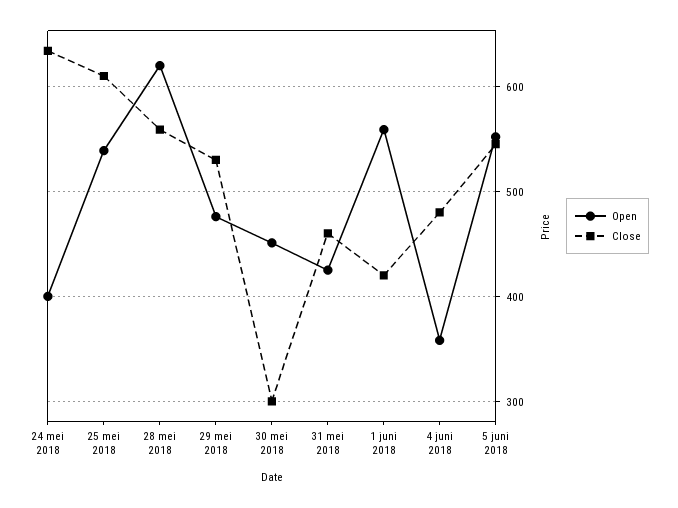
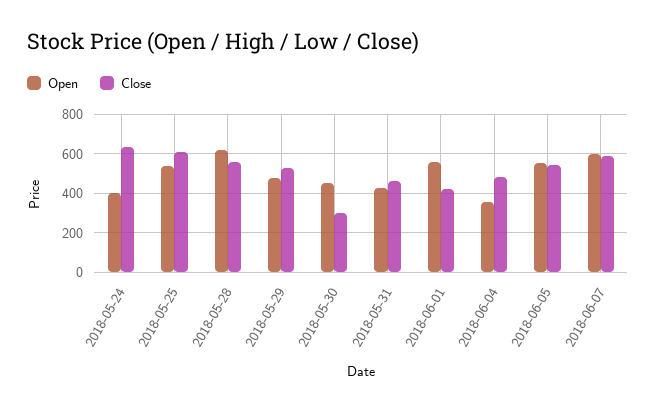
Open, 2018-06-07: none -> 600
Close, 2018-06-07: none -> 600

